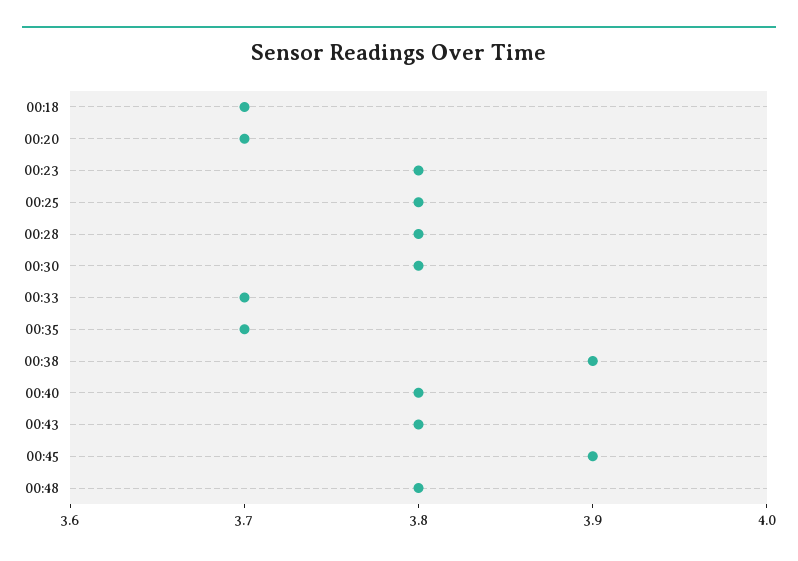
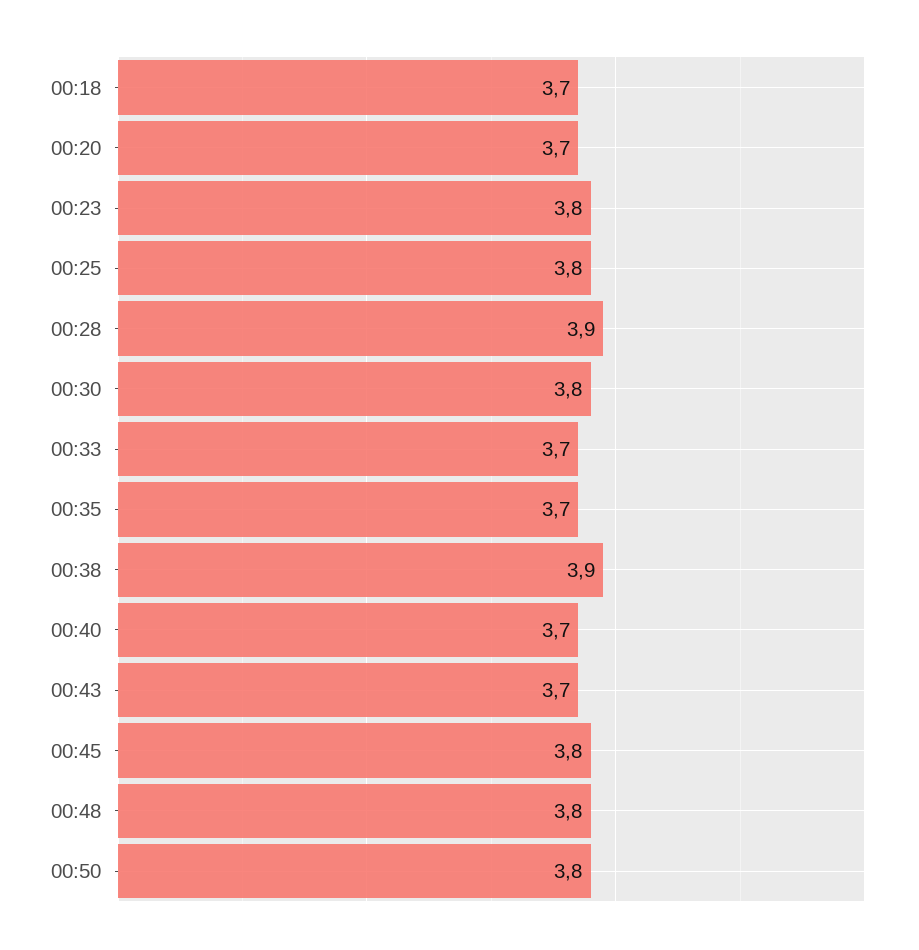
00:28: 3.8 -> 3.9
00:40: 3.8 -> 3.7
00:43: 3.8 -> 3.7
00:45: 3.9 -> 3.8
00:50: none -> 3.8

